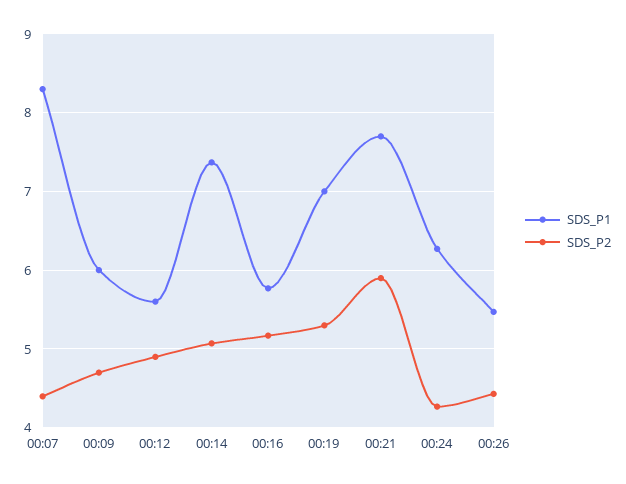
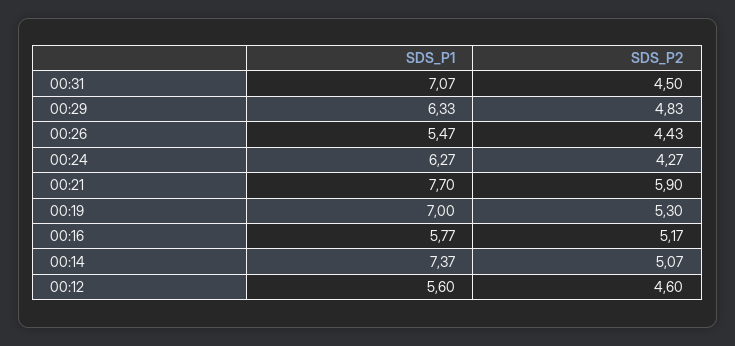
SDS_P1, 00:07: 8.3 -> none
SDS_P2, 00:07: 4.4 -> none
SDS_P1, 00:09: 6 -> none
SDS_P2, 00:09: 4.7 -> none
SDS_P2, 00:12: 4.9 -> 4.6
SDS_P1, 00:31: none -> 7.07
SDS_P2, 00:31: none -> 4.5
SDS_P1, 00:29: none -> 6.33
SDS_P2, 00:29: none -> 4.83

